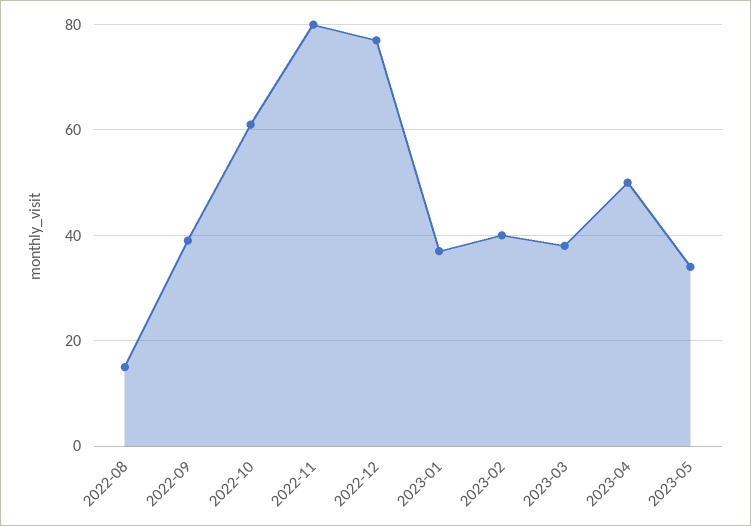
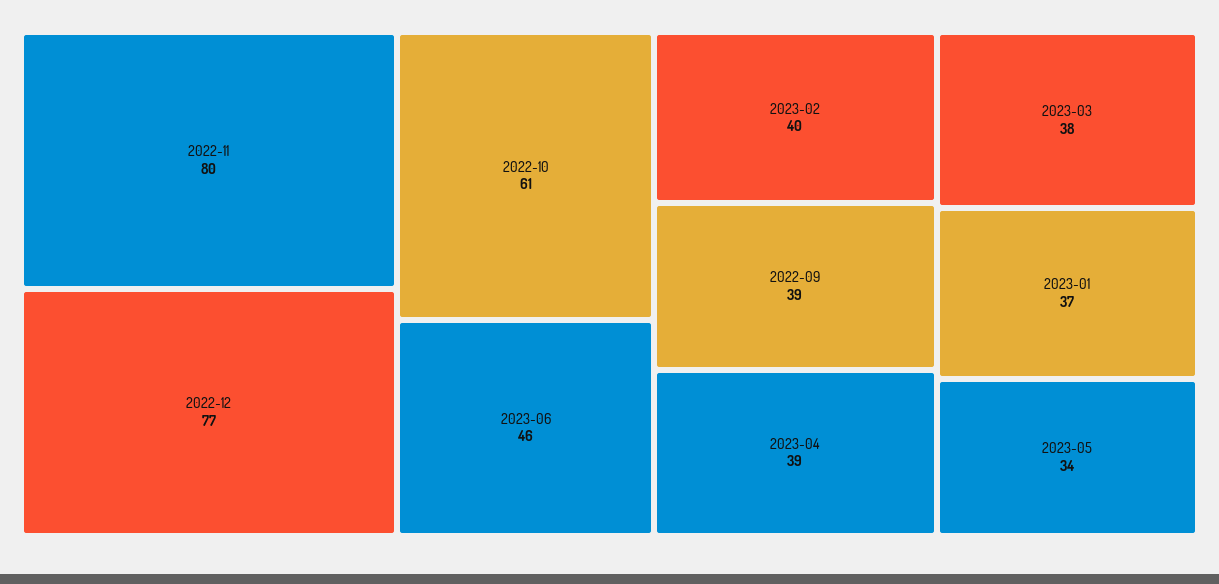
2022-08: 15 -> none
2023-04: 50 -> 39
2023-06: none -> 46

